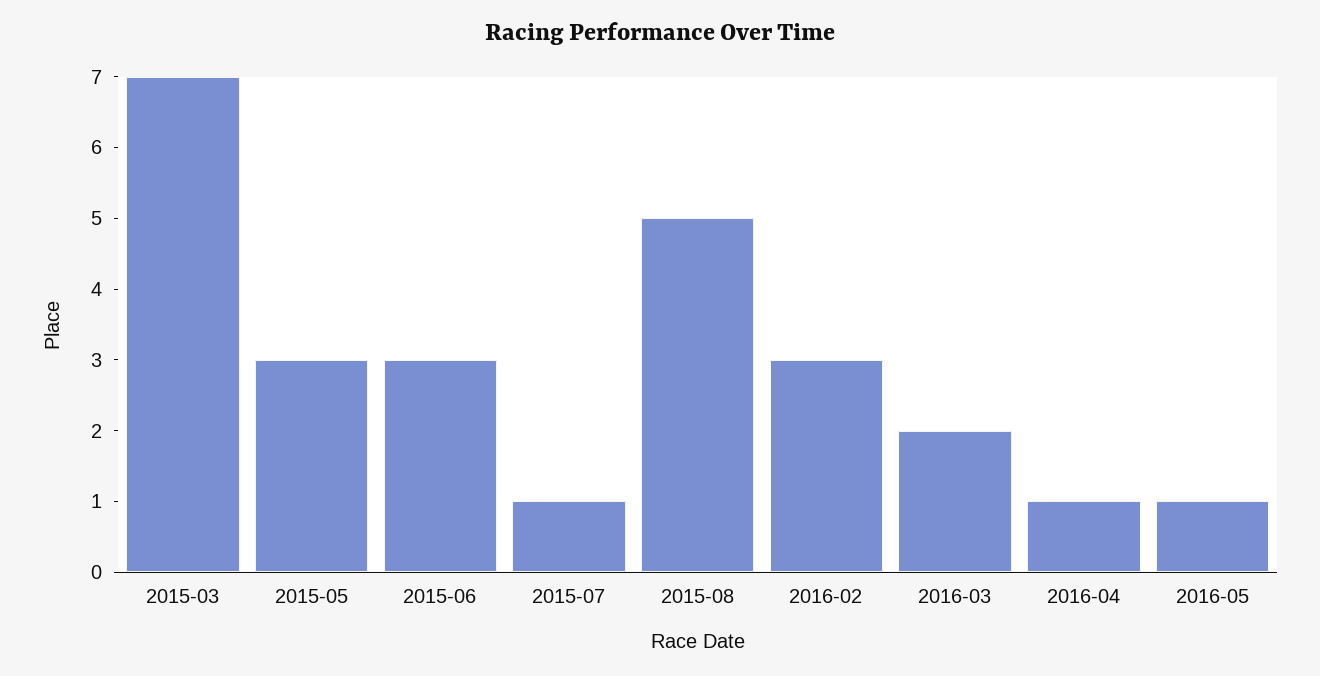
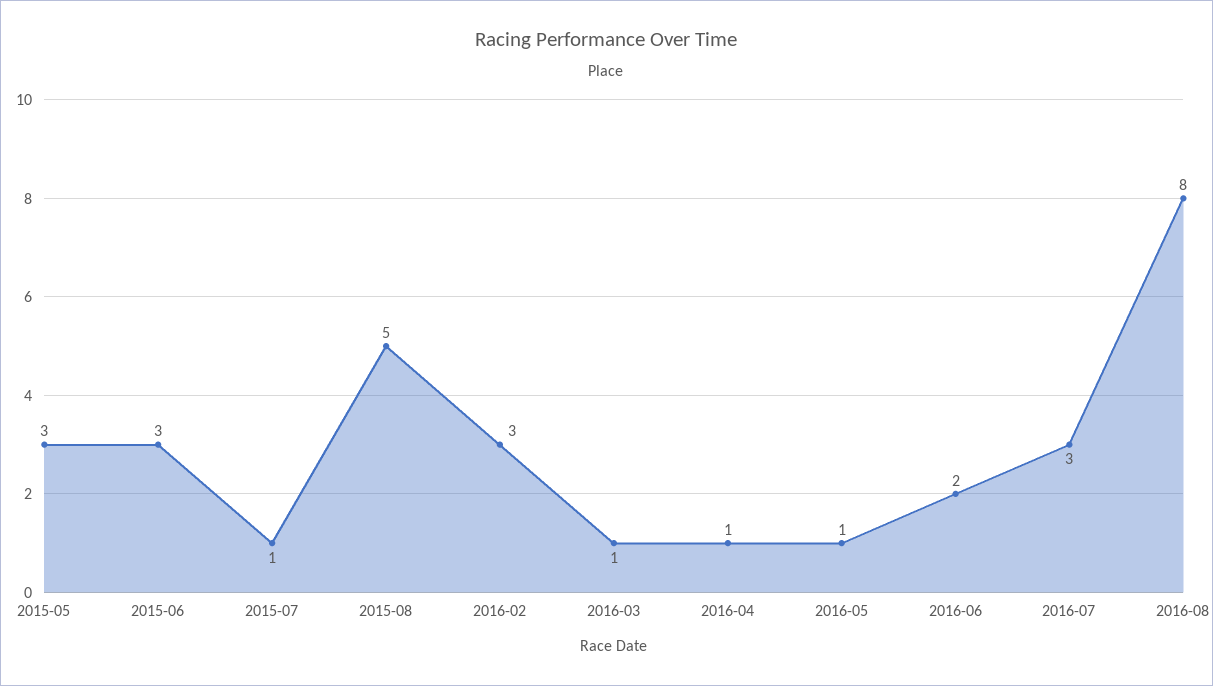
2015-03: 7 -> none
2016-03: 2 -> 1
2016-06: none -> 2
2016-07: none -> 3
2016-08: none -> 8

